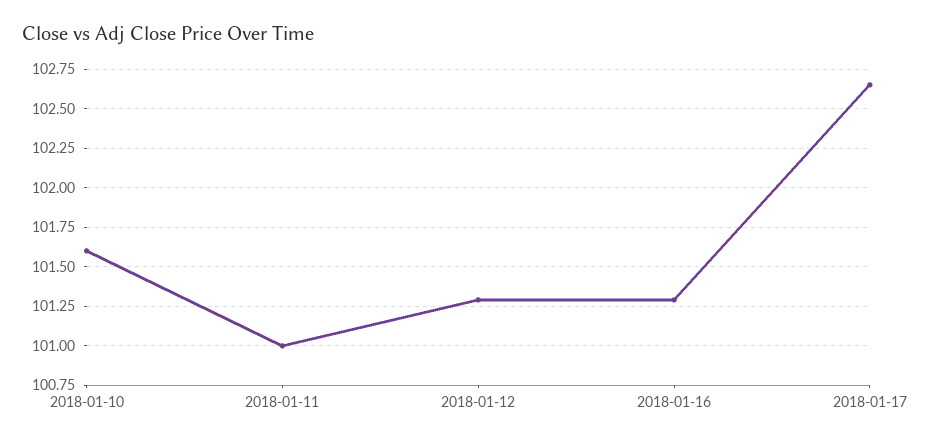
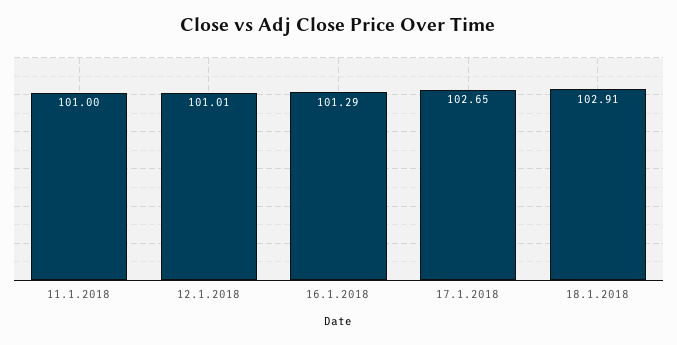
2018-01-10: 101.6 -> none
2018-01-12: 101.3 -> 101.01
18.1.2018: none -> 102.91

